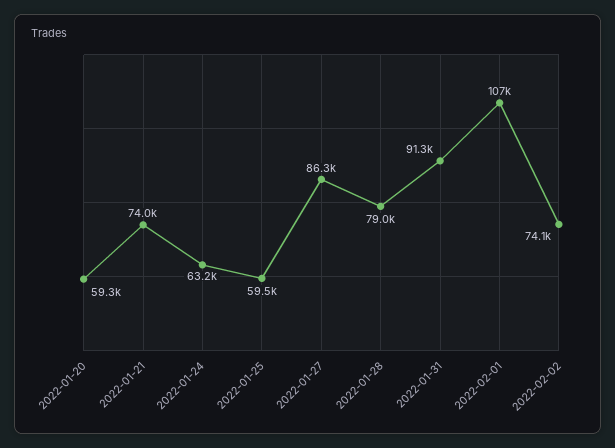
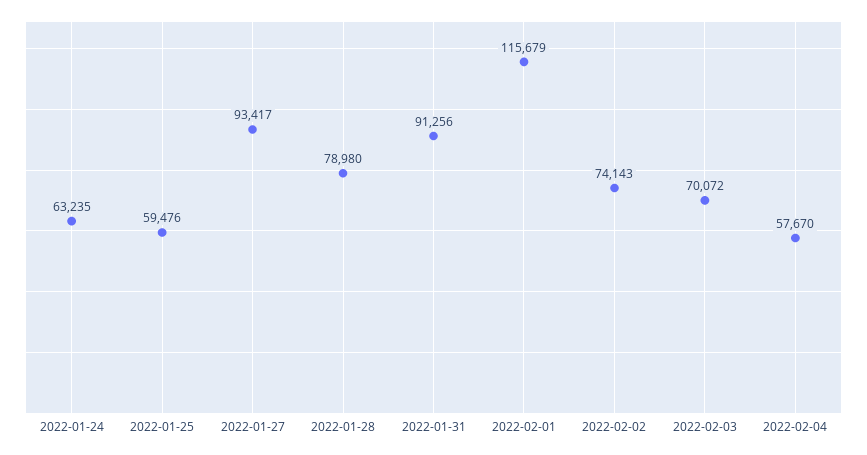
2022-01-20: 59300 -> none
2022-01-21: 74000 -> none
2022-01-27: 86300 -> 93417
2022-02-01: 107000 -> 115679
2022-02-03: none -> 70072
2022-02-04: none -> 57670

